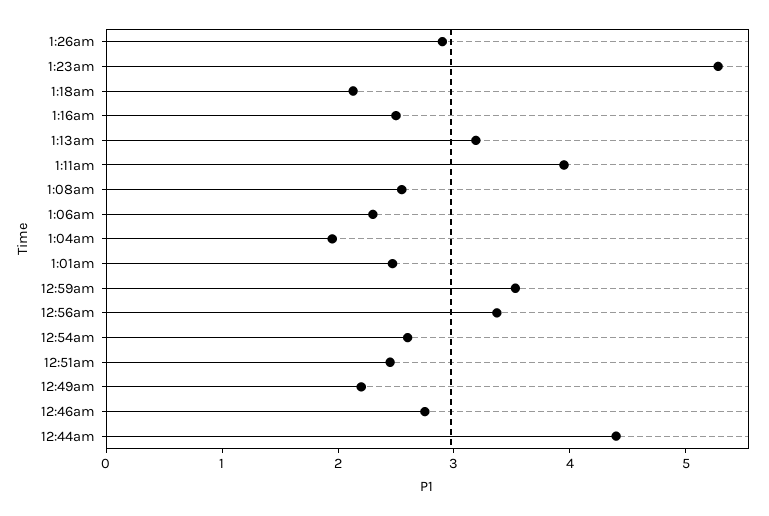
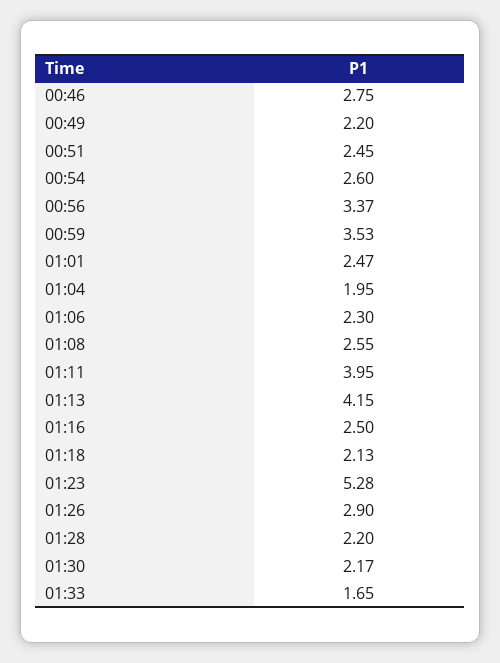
1:13am: 3.2 -> 4.15
12:44am: 4.4 -> none
01:28: none -> 2.2
01:30: none -> 2.17
01:33: none -> 1.65

